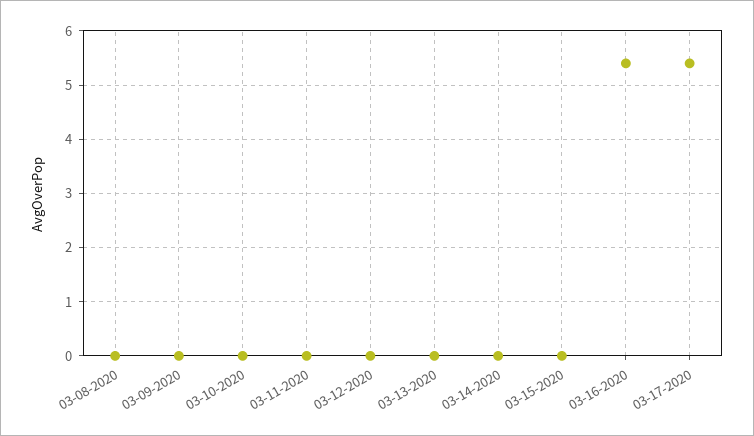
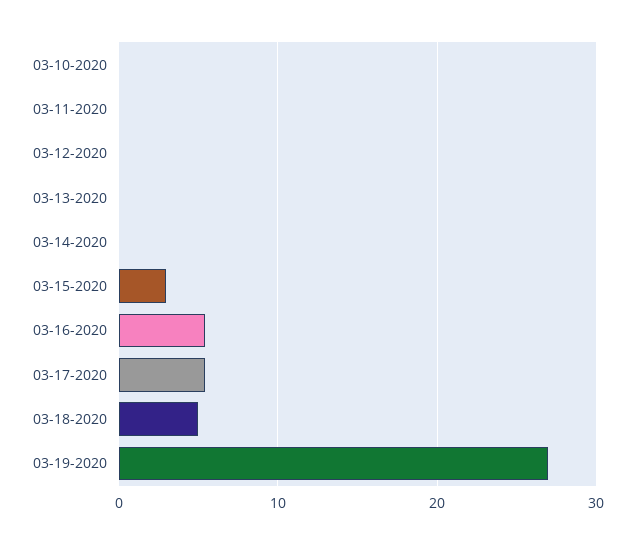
03-08-2020: 0 -> none
03-09-2020: 0 -> none
03-15-2020: 0 -> 3
03-18-2020: none -> 5
03-19-2020: none -> 27

